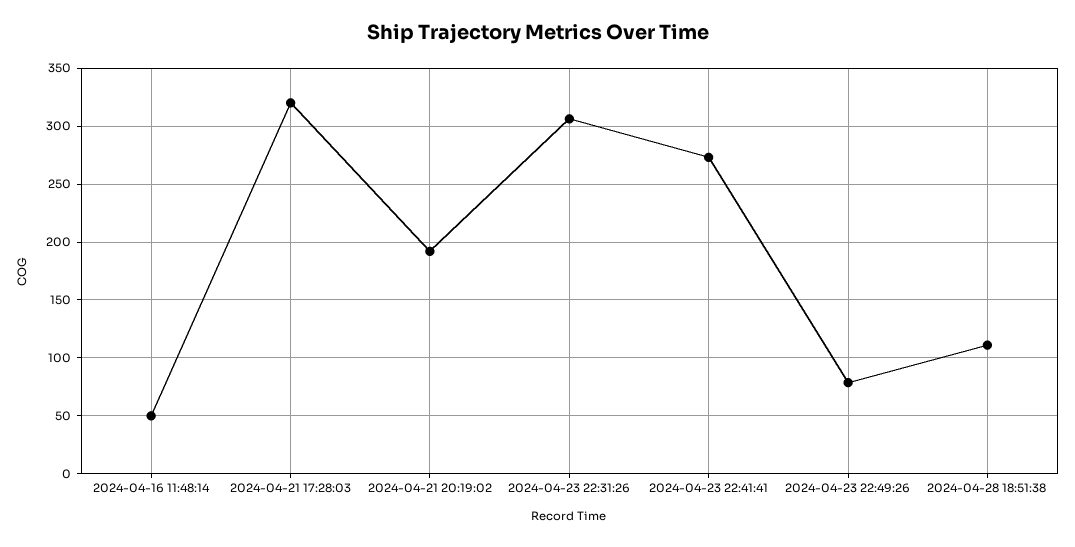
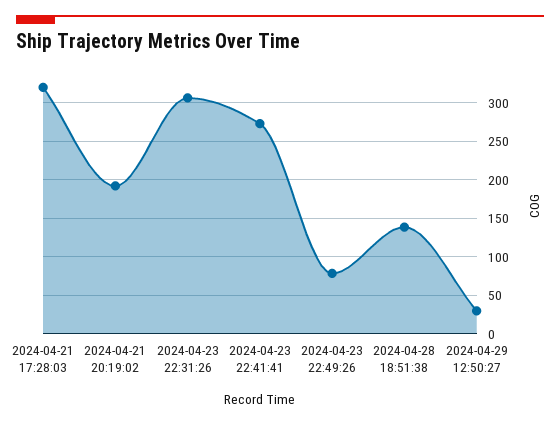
2024-04-16 11:48:14: 50 -> none
2024-04-28 18:51:38: 110 -> 140
2024-04-29 12:50:27: none -> 30

